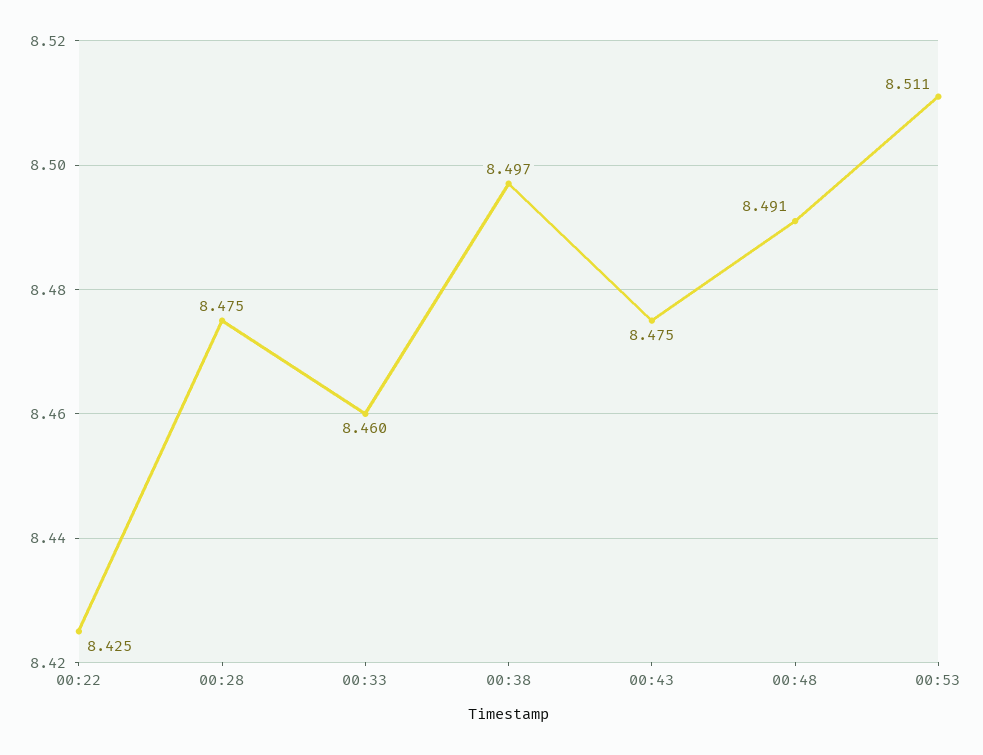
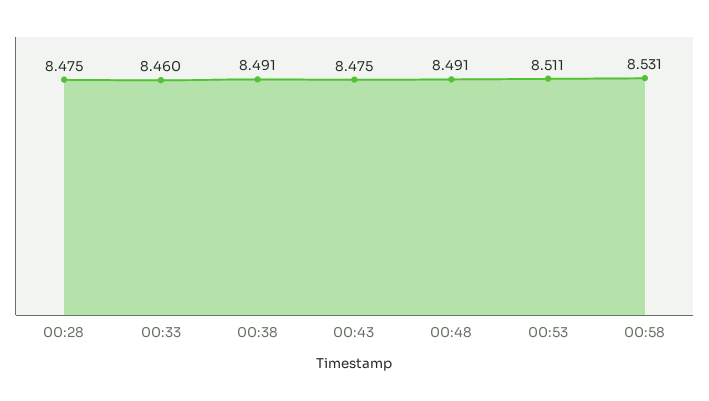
00:22: 8.425 -> none
00:38: 8.497 -> 8.491
00:58: none -> 8.531

